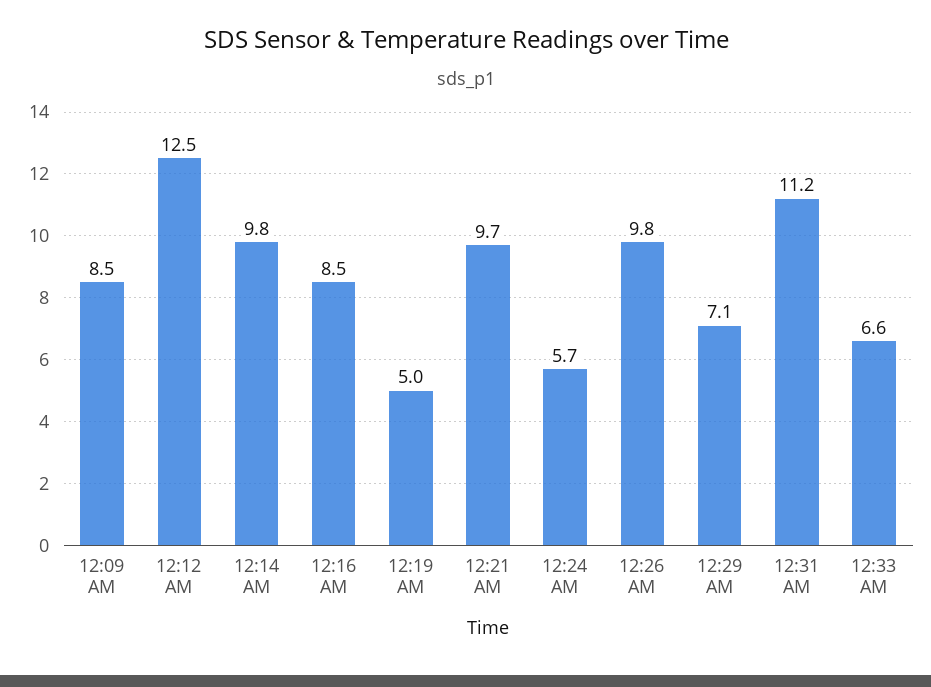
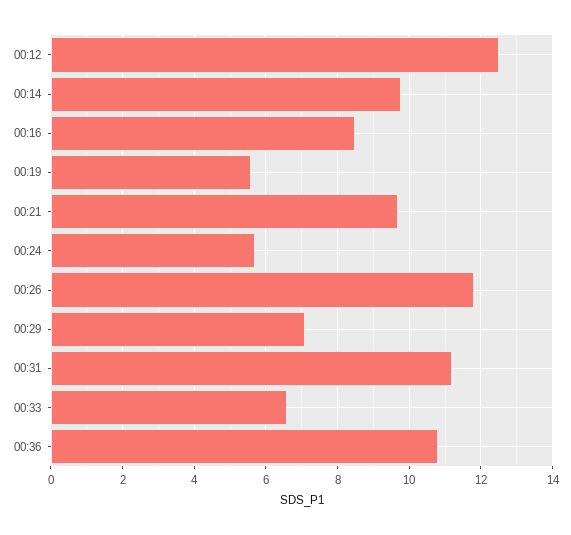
12:09 AM: 8.5 -> none
12:19 AM: 5 -> 5.6
12:26 AM: 9.8 -> 11.8
00:36: none -> 10.8

